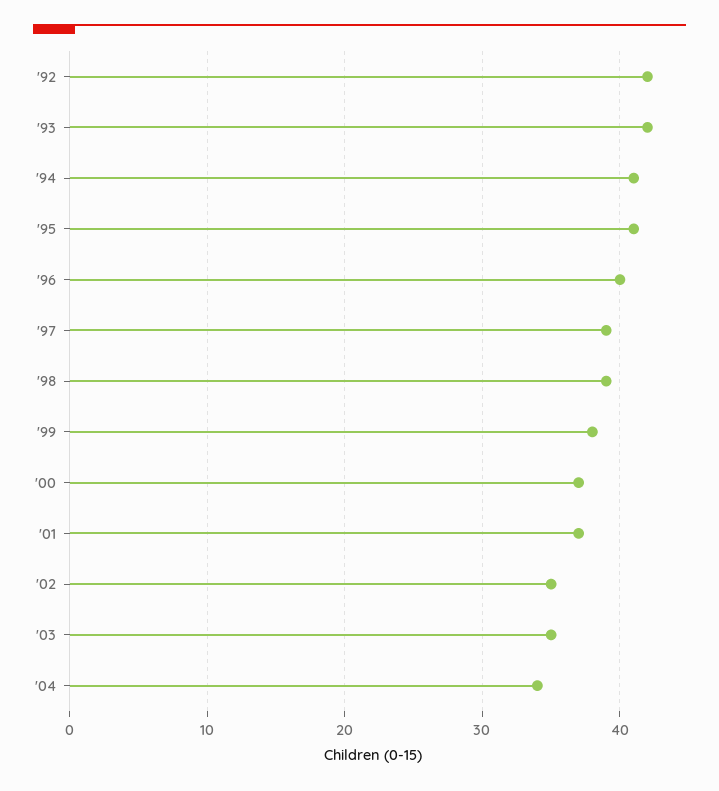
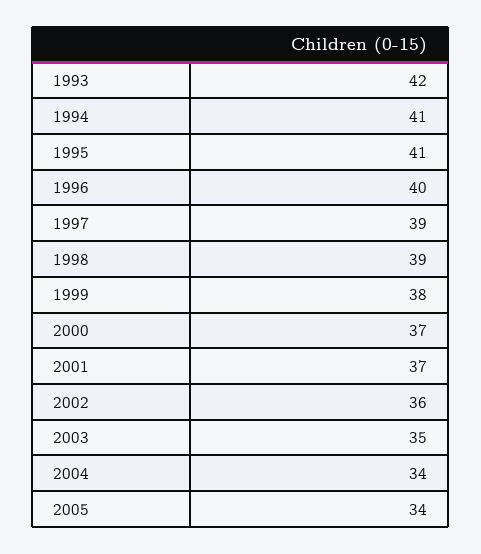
'92: 42 -> none
'02: 35 -> 36
2005: none -> 34

